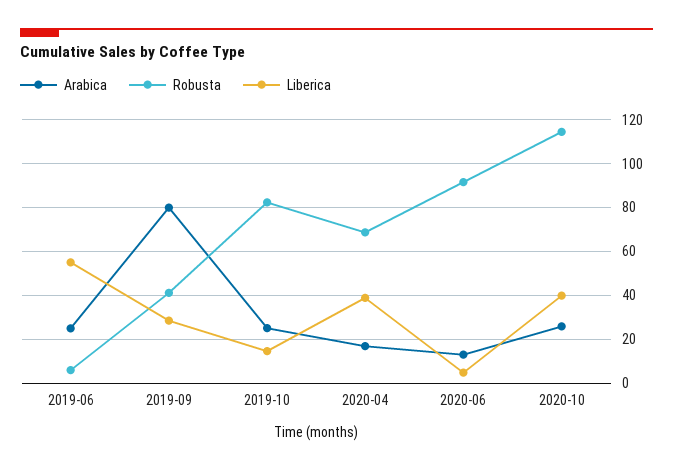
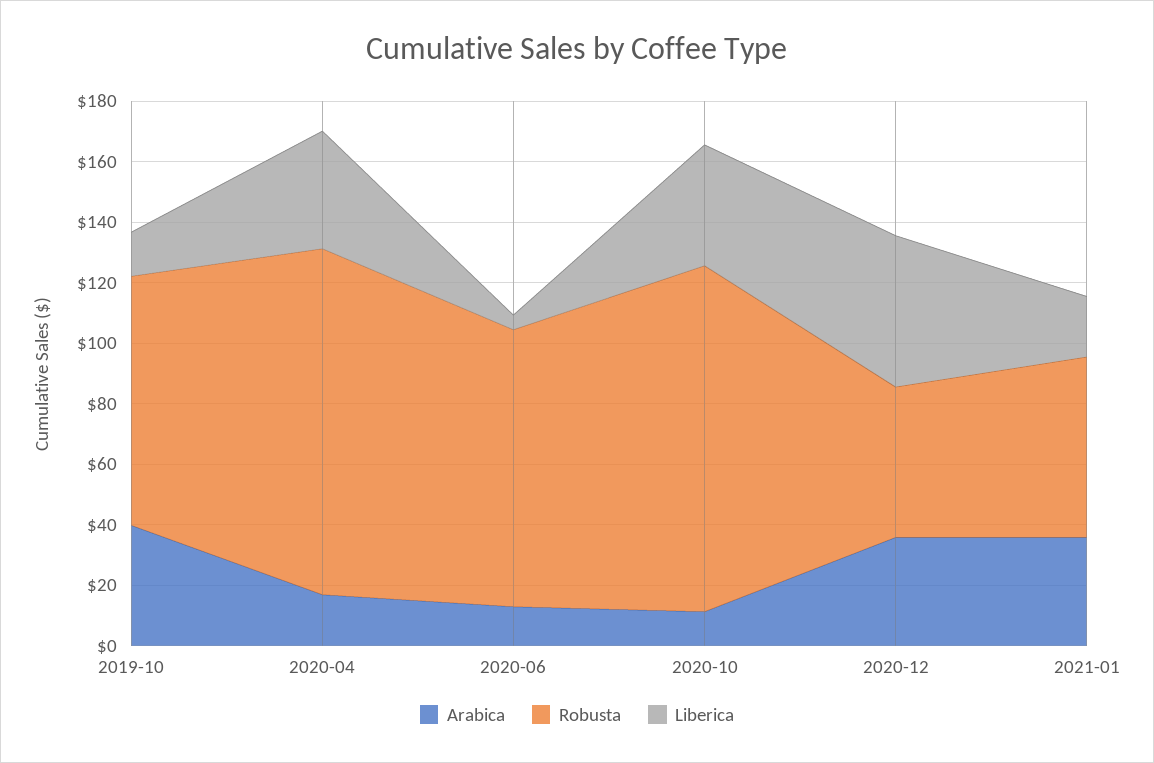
Arabica, 2019-06: 25 -> none
Robusta, 2019-06: 5 -> none
Liberica, 2019-06: 55 -> none
Arabica, 2019-09: 80 -> none
Robusta, 2019-09: 40 -> none
Liberica, 2019-09: 30 -> none
Arabica, 2019-10: 25 -> 40
Robusta, 2020-04: 70 -> 115
Arabica, 2020-10: 25 -> 10
Arabica, 2020-12: none -> 35
Robusta, 2020-12: none -> 50
Liberica, 2020-12: none -> 50
Arabica, 2021-01: none -> 35
Robusta, 2021-01: none -> 60
Liberica, 2021-01: none -> 20

